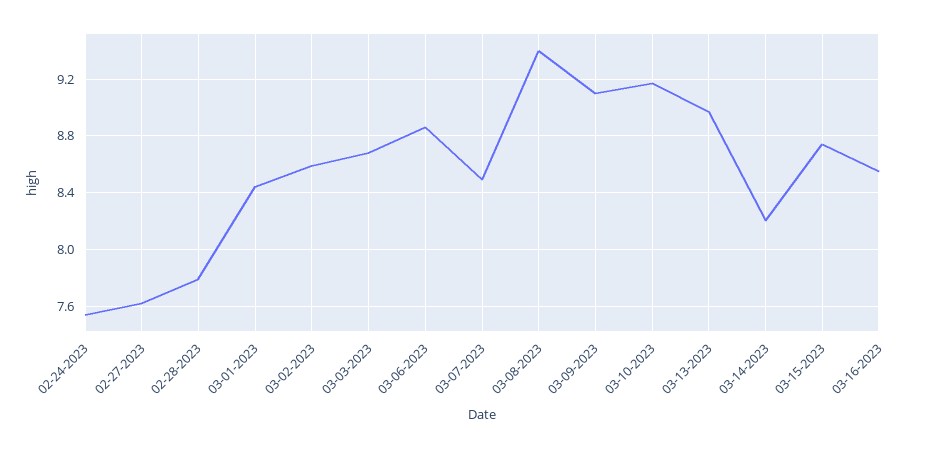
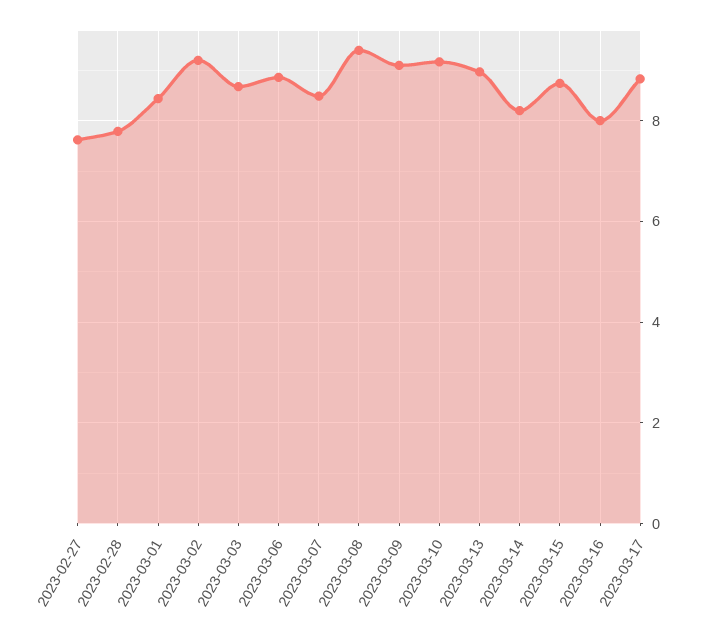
02-24-2023: 7.55 -> none
03-02-2023: 8.6 -> 9.2
03-16-2023: 8.55 -> 8
2023-03-17: none -> 8.8

